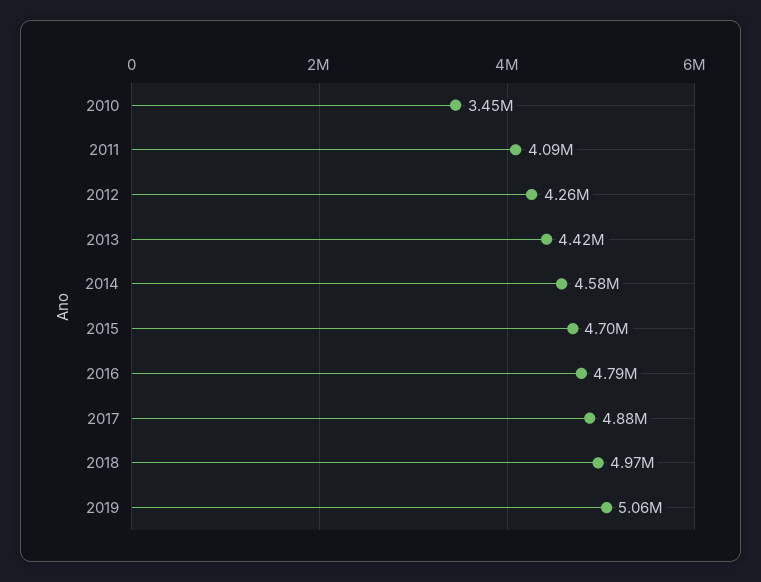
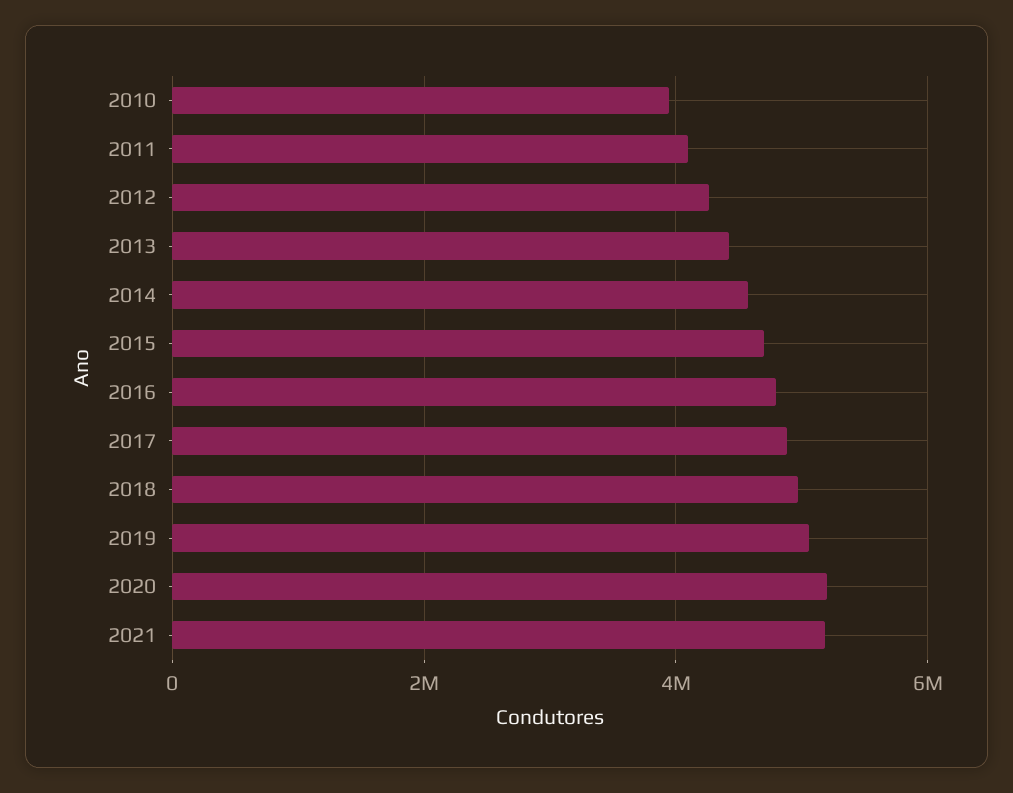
2010: 3450000 -> 4000000
2020: none -> 5200000
2021: none -> 5200000

